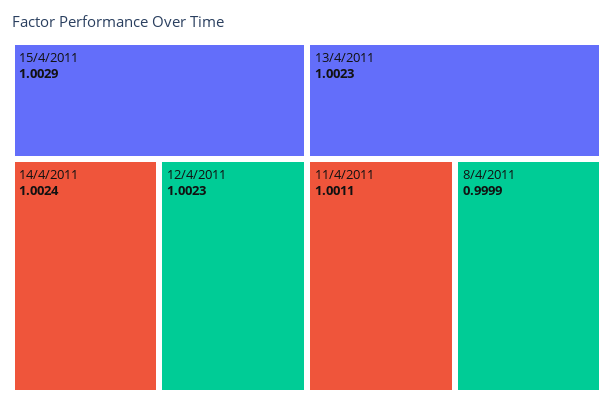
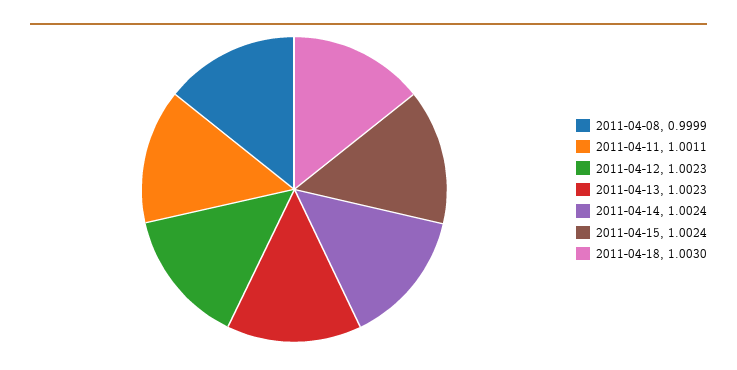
15/4/2011: 1.0029 -> 1.0024
2011-04-18: none -> 1.003

